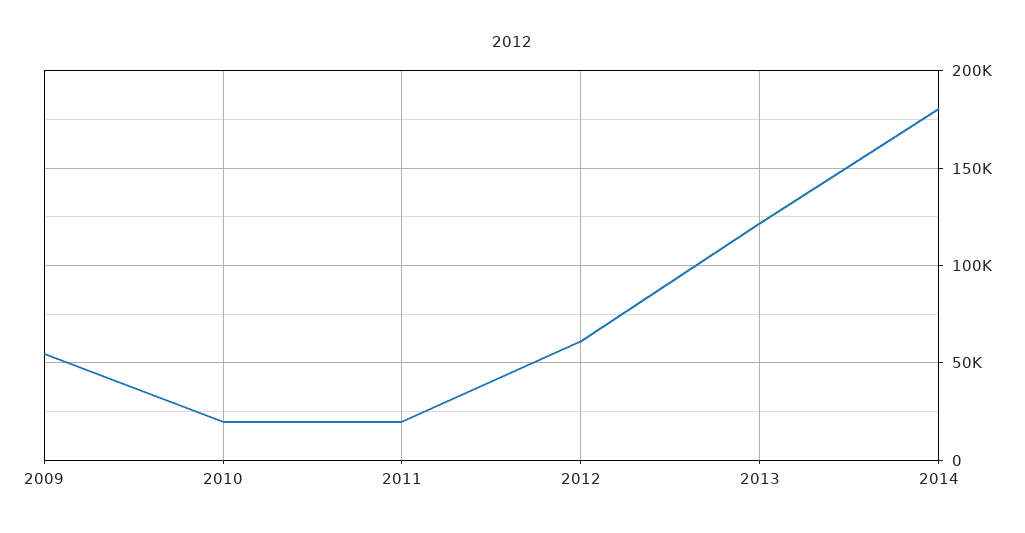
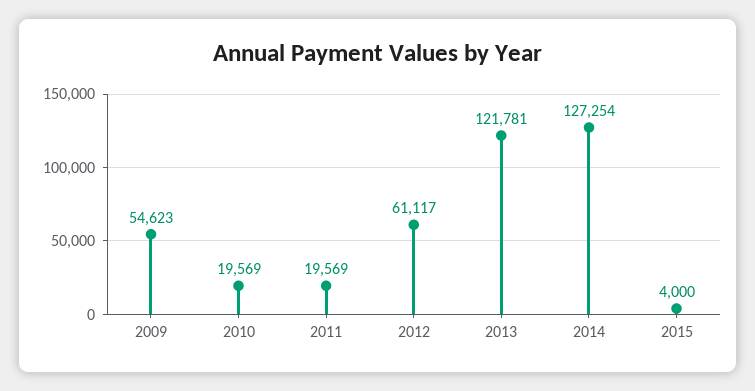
2014: 180000 -> 127254
2015: none -> 4000

